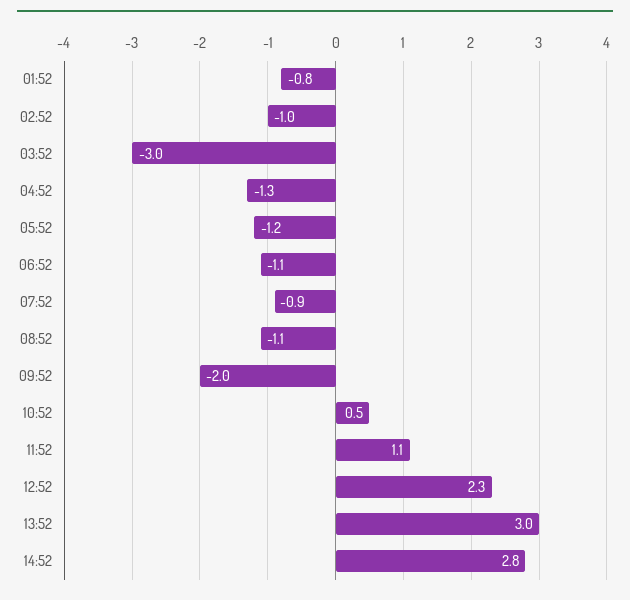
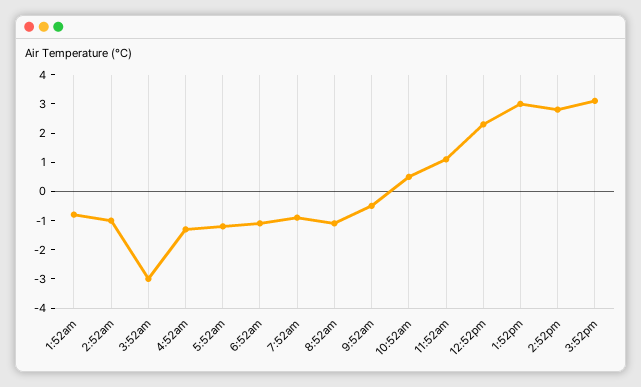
09:52: -2 -> -0.5
3:52pm: none -> 3

